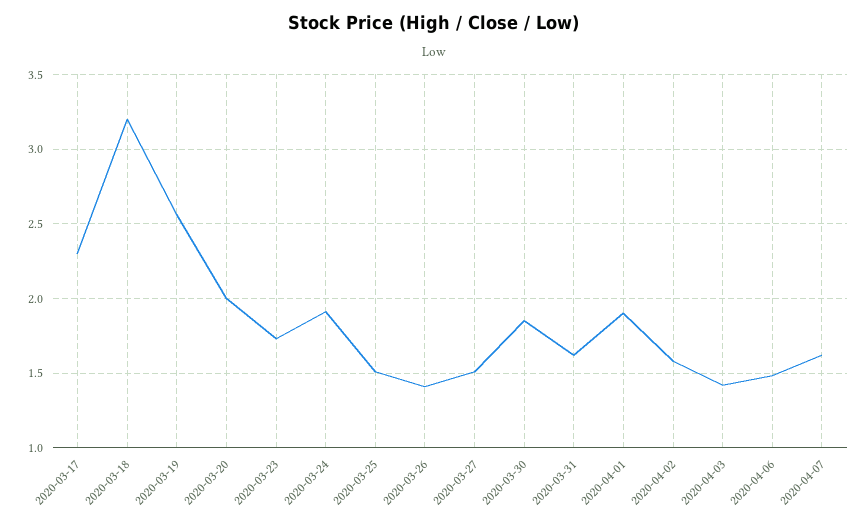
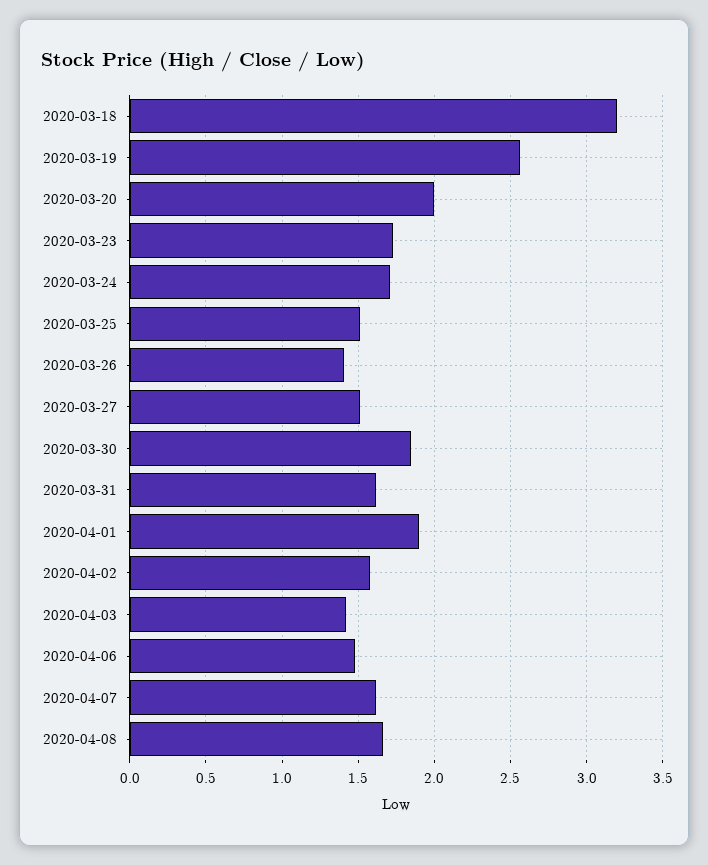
2020-03-17: 2.3 -> none
2020-03-24: 1.9 -> 1.7
2020-04-08: none -> 1.65

